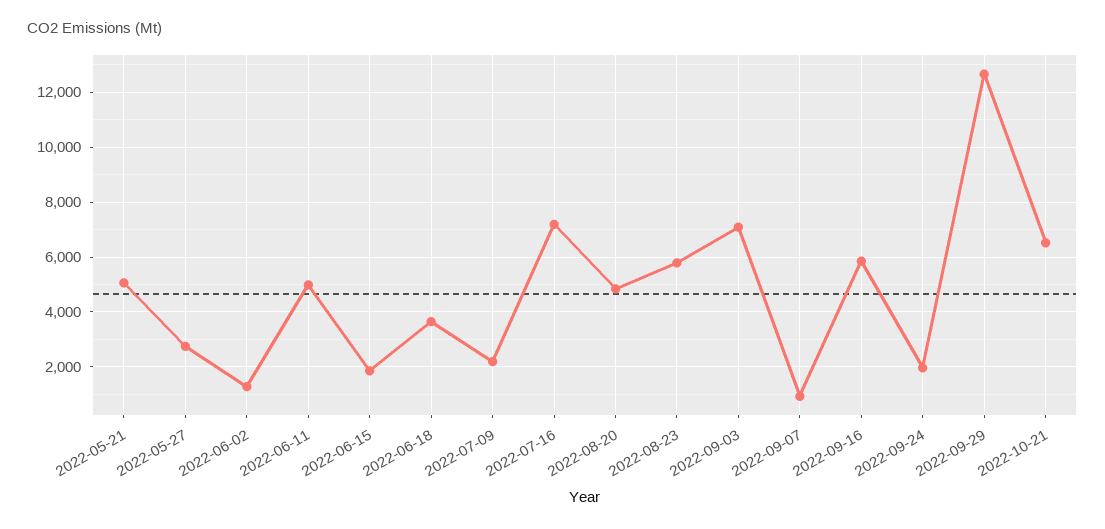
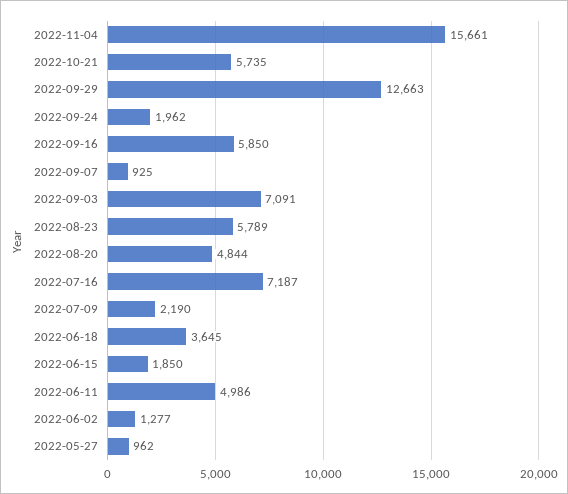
2022-05-21: 5000 -> none
2022-05-27: 2750 -> 962
2022-10-21: 6500 -> 5735
2022-11-04: none -> 15661

